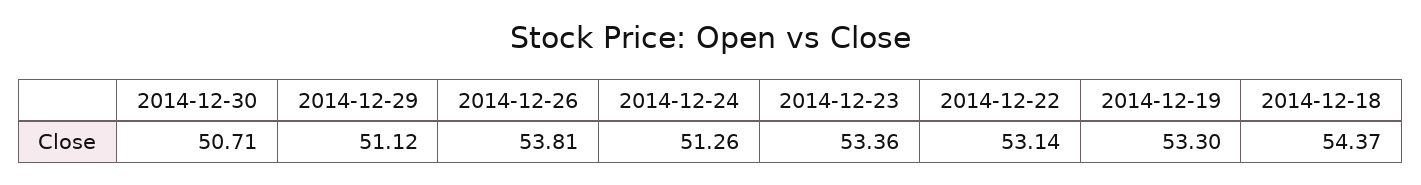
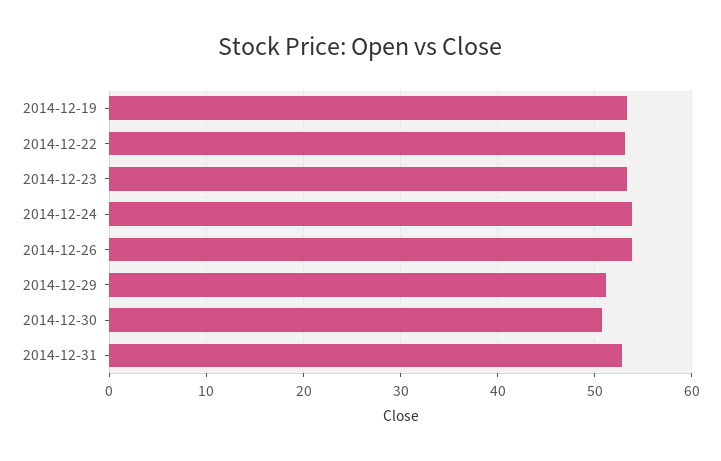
2014-12-24: 51.26 -> 54
2014-12-18: 54.37 -> none
2014-12-31: none -> 53

